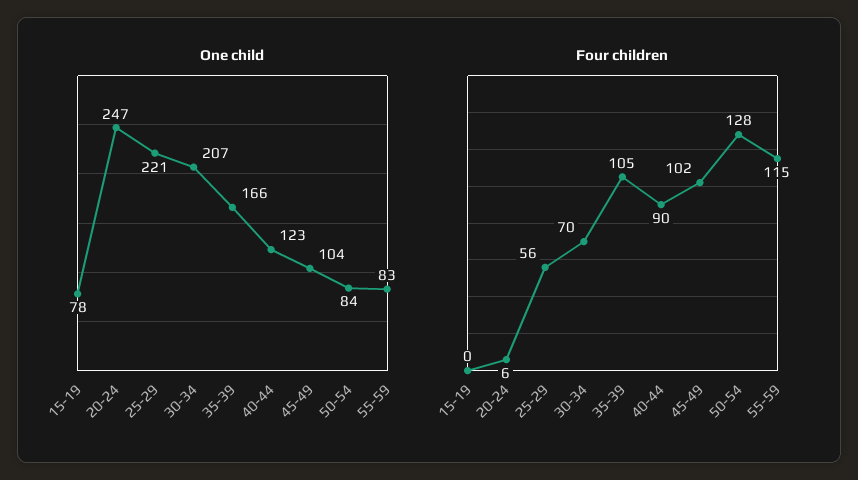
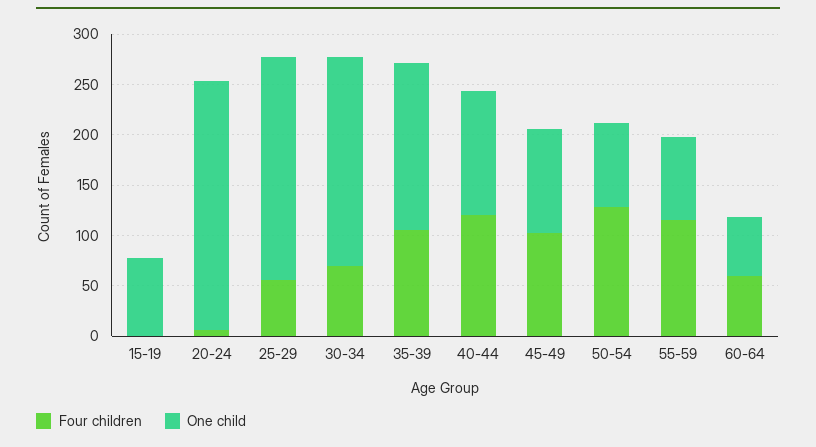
Four children, 40-44: 90 -> 120
Four children, 60-64: none -> 60
One child, 60-64: none -> 60

